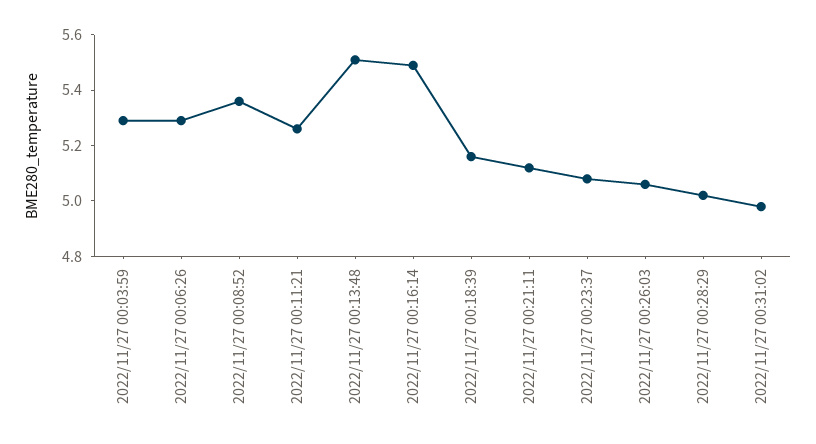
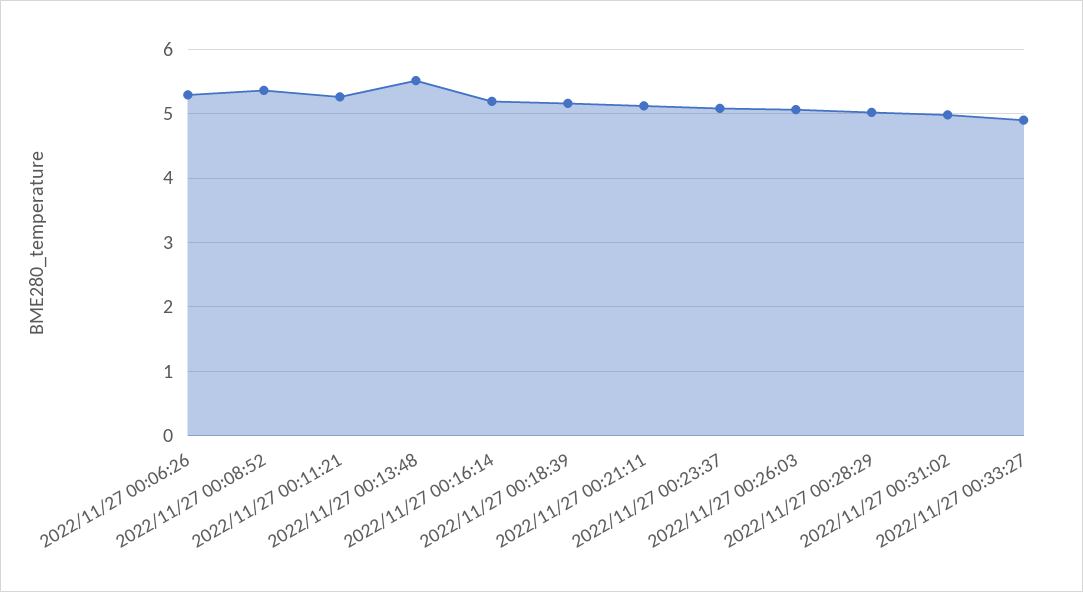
2022/11/27 00:03:59: 5.3 -> none
2022/11/27 00:16:14: 5.5 -> 5.2
2022/11/27 00:33:27: none -> 4.9

